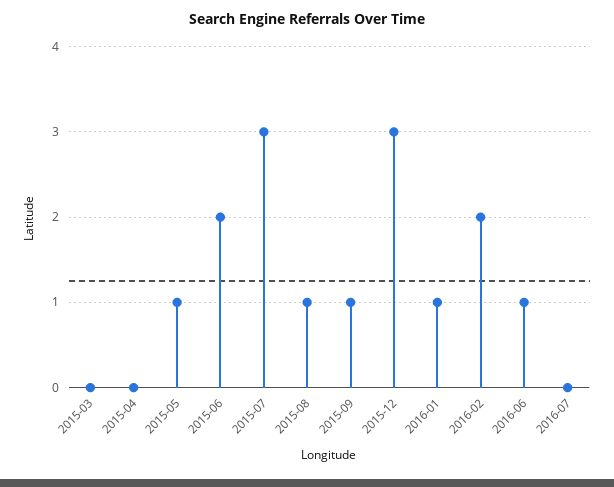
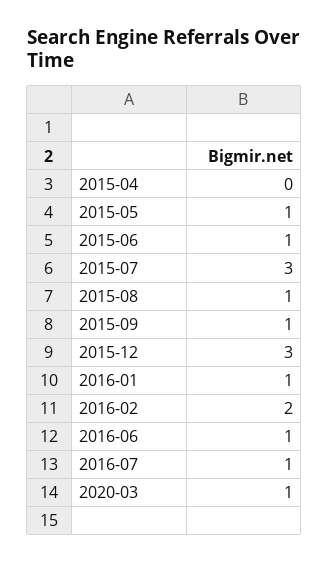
2015-03: 0 -> none
2015-06: 2 -> 1
2016-07: 0 -> 1
2020-03: none -> 1

